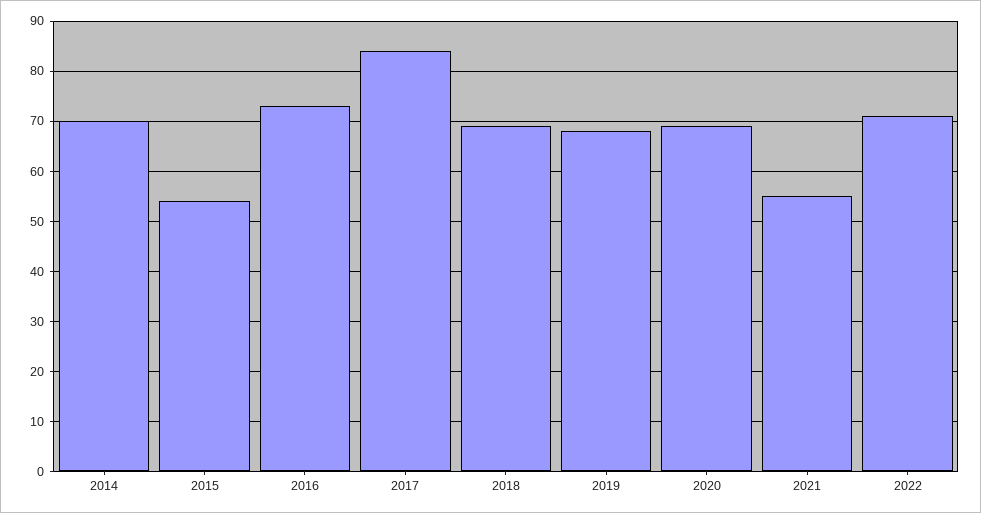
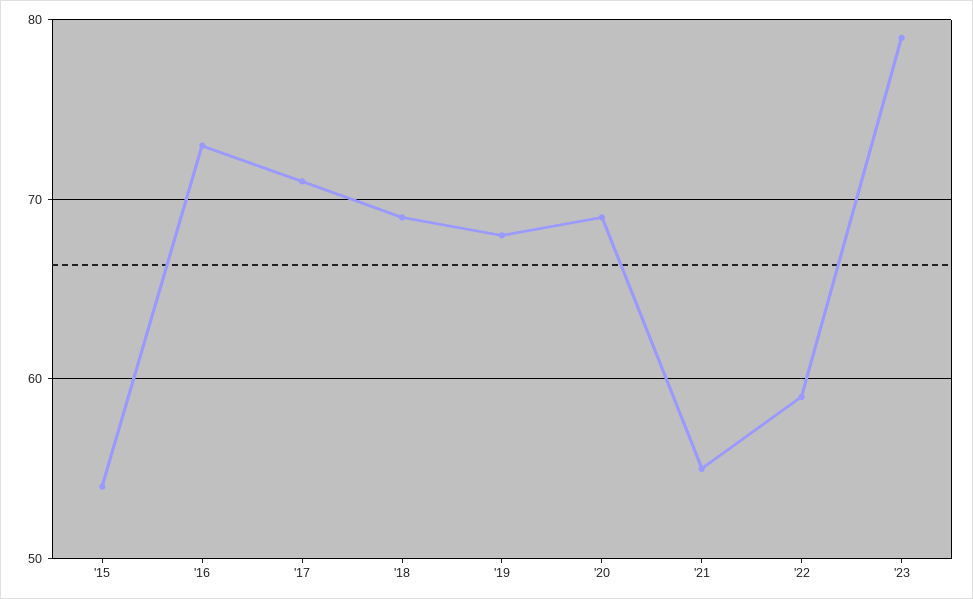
2014: 70 -> none
2017: 85 -> 71
2022: 70 -> 59
'23: none -> 79

